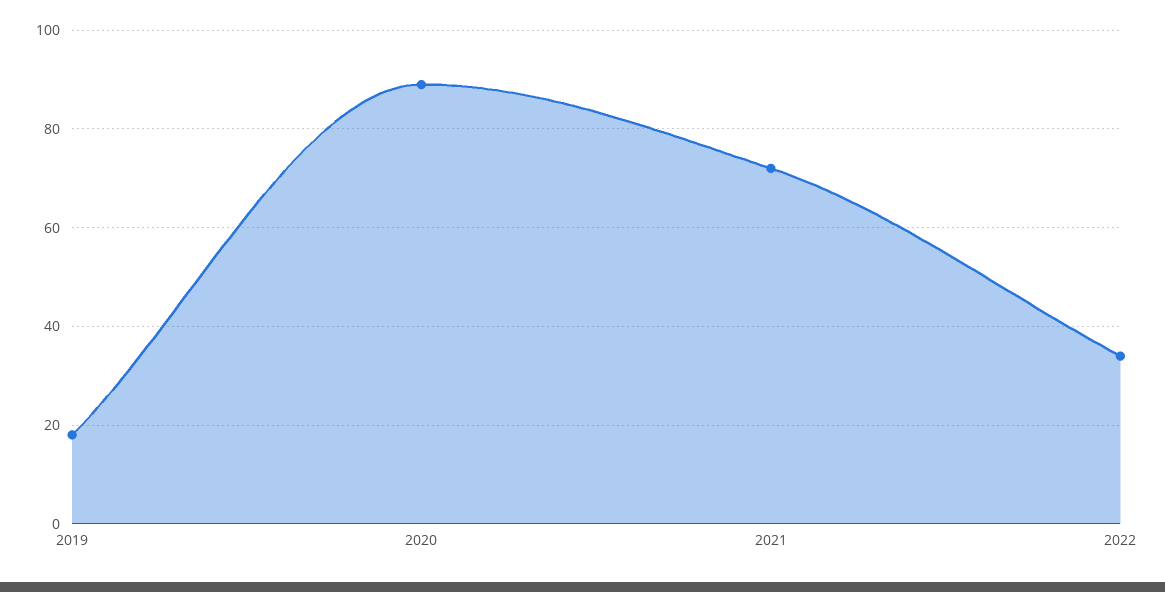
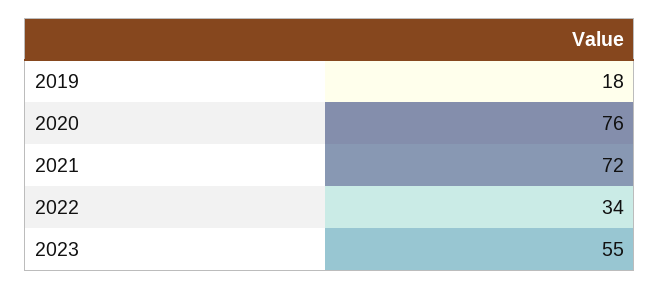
2020: 90 -> 76
2023: none -> 55

